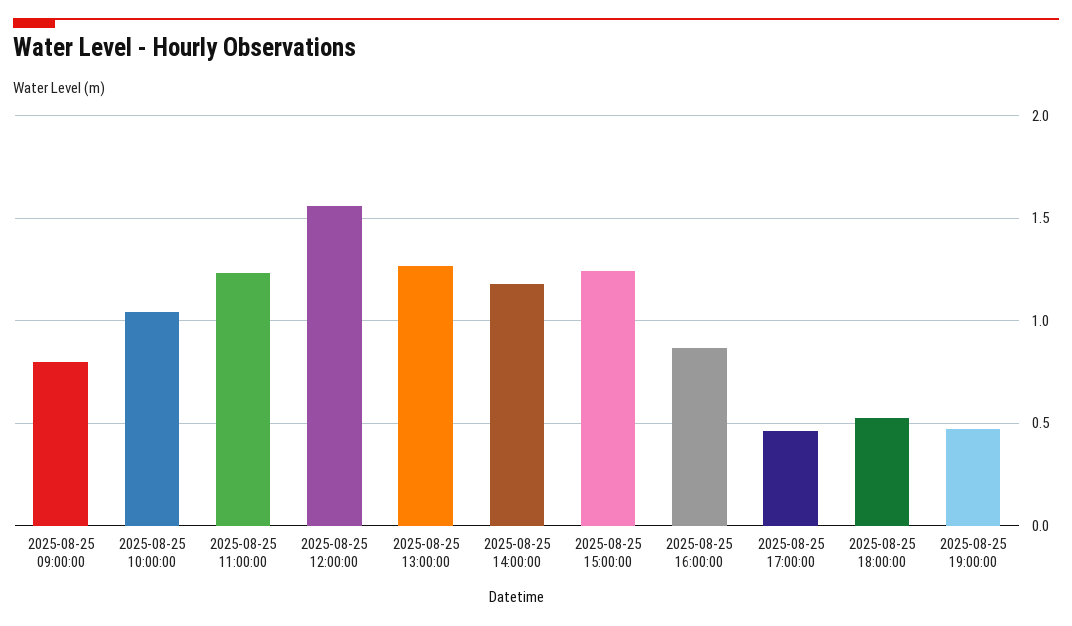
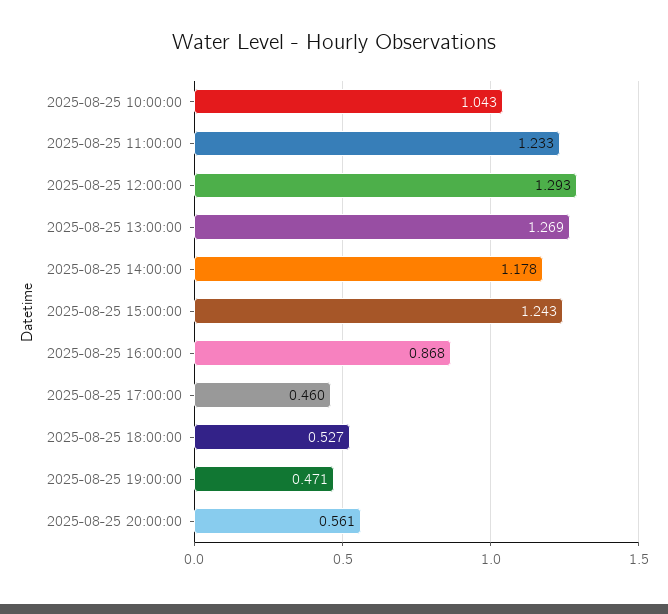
2025-08-25 09:00:00: 0.8 -> none
2025-08-25 12:00:00: 1.55 -> 1.293
2025-08-25 20:00:00: none -> 0.561

